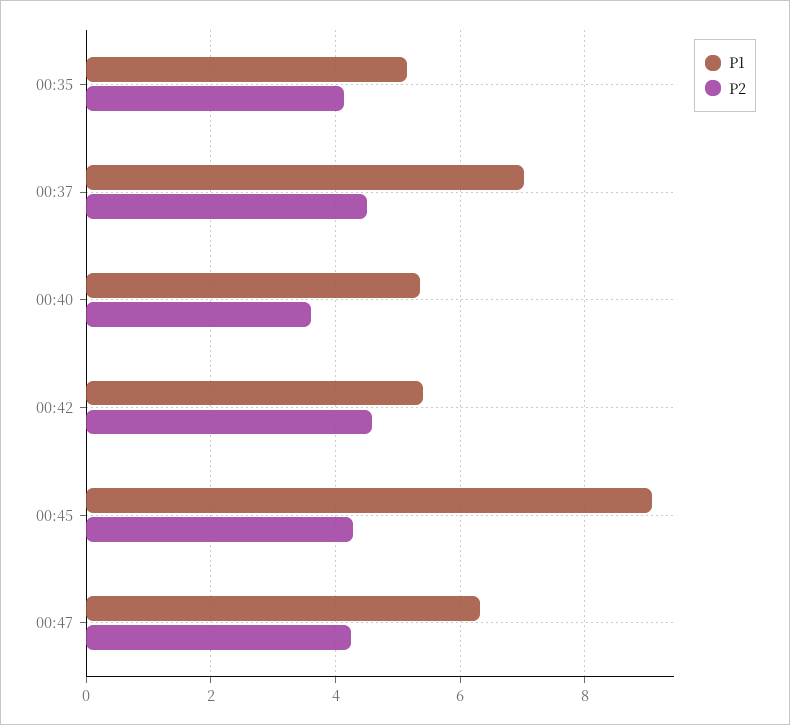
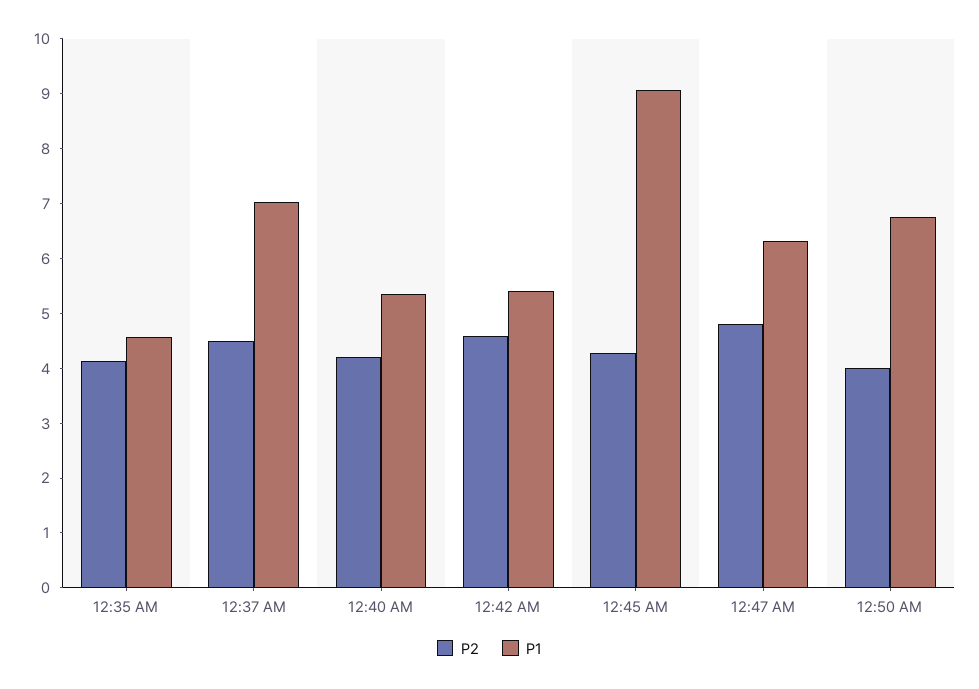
P1, 00:35: 5.2 -> 4.6
P2, 00:40: 3.6 -> 4.2
P2, 00:47: 4.2 -> 4.8
P2, 12:50 AM: none -> 4
P1, 12:50 AM: none -> 6.8

